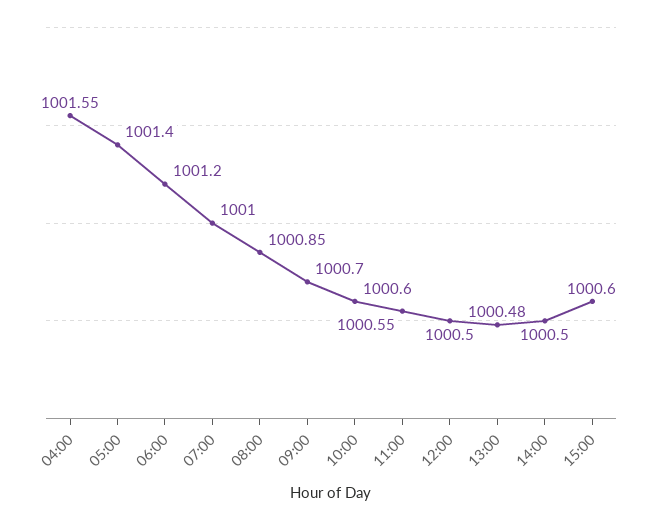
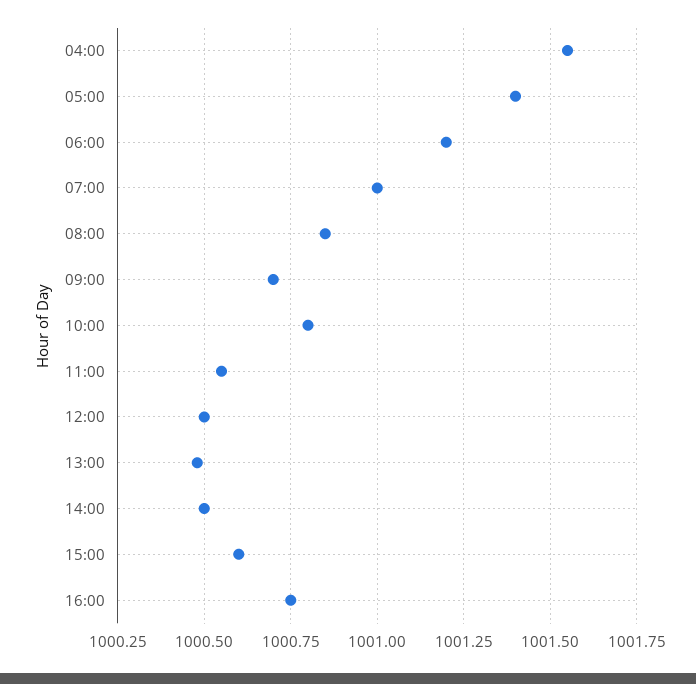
10:00: 1000.6 -> 1000.8
16:00: none -> 1000.75

